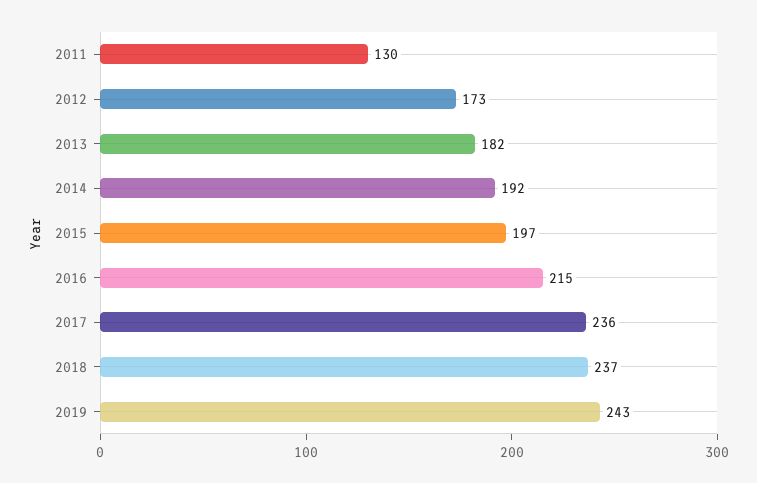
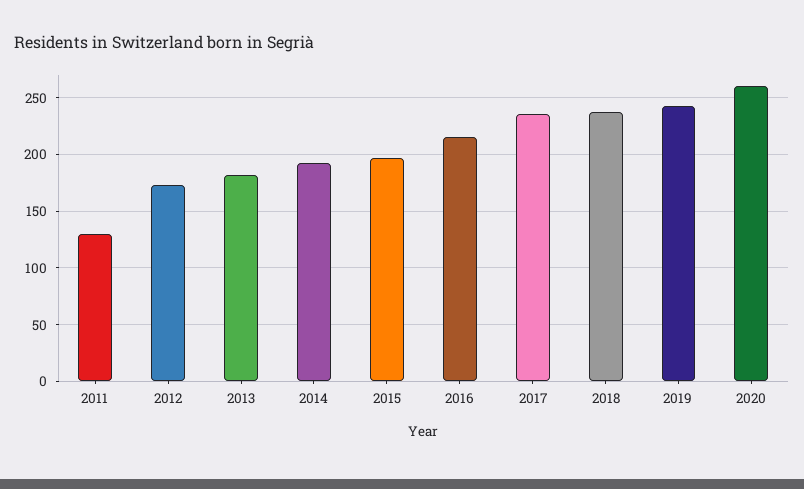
2020: none -> 260

